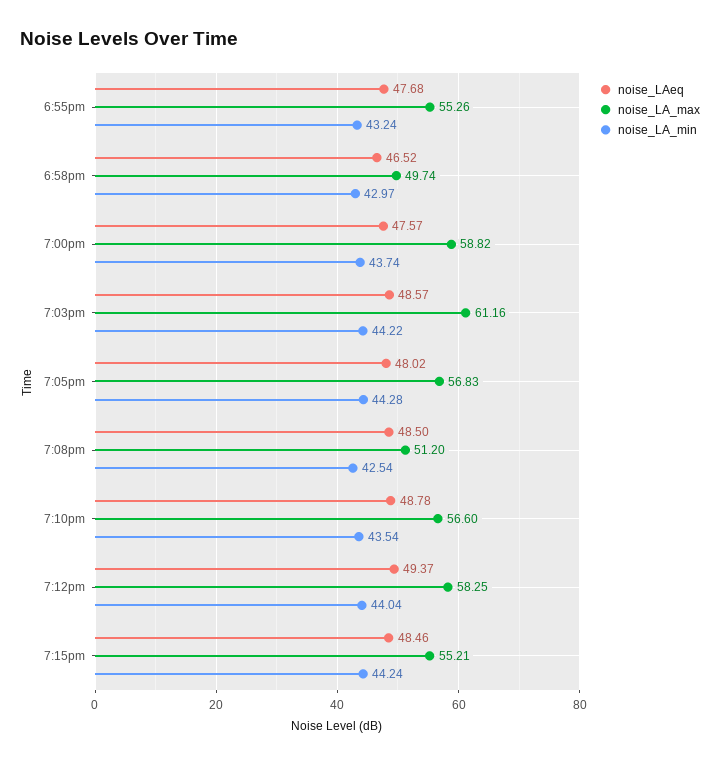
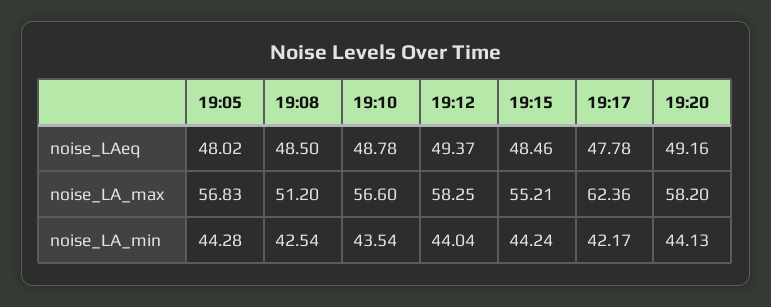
noise_LAeq, 6:55pm: 47.68 -> none
noise_LA_max, 6:55pm: 55.26 -> none
noise_LA_min, 6:55pm: 43.24 -> none
noise_LAeq, 6:58pm: 46.52 -> none
noise_LA_max, 6:58pm: 49.74 -> none
noise_LA_min, 6:58pm: 42.97 -> none
noise_LAeq, 7:00pm: 47.57 -> none
noise_LA_max, 7:00pm: 58.82 -> none
noise_LA_min, 7:00pm: 43.74 -> none
noise_LAeq, 7:03pm: 48.57 -> none
noise_LA_max, 7:03pm: 61.16 -> none
noise_LA_min, 7:03pm: 44.22 -> none
noise_LAeq, 19:17: none -> 47.78
noise_LAeq, 19:20: none -> 49.16
noise_LA_max, 19:17: none -> 62.36
noise_LA_max, 19:20: none -> 58.2
noise_LA_min, 19:17: none -> 42.17
noise_LA_min, 19:20: none -> 44.13

